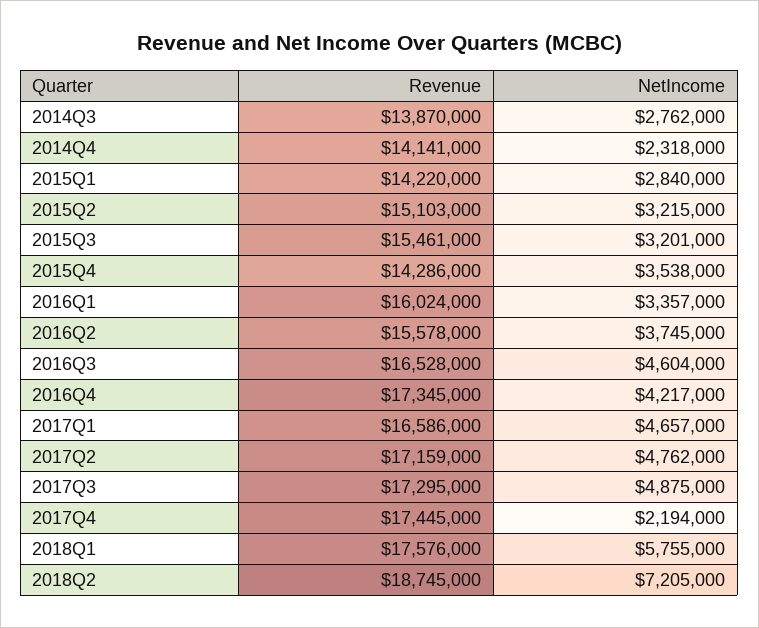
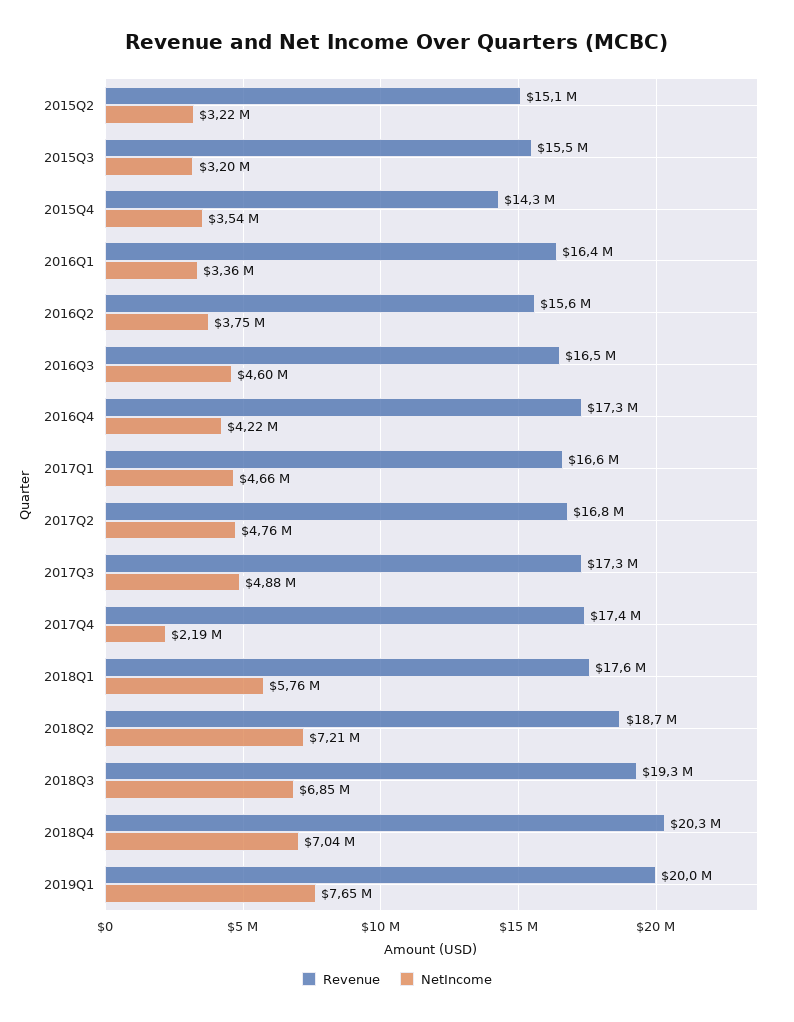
Revenue, 2014Q3: 13870000 -> none
NetIncome, 2014Q3: 2762000 -> none
Revenue, 2014Q4: 14141000 -> none
NetIncome, 2014Q4: 2318000 -> none
Revenue, 2015Q1: 14220000 -> none
NetIncome, 2015Q1: 2840000 -> none
Revenue, 2016Q1: 16024000 -> 16400000
Revenue, 2017Q2: 17159000 -> 16800000
Revenue, 2018Q3: none -> 19300000
NetIncome, 2018Q3: none -> 6850000
Revenue, 2018Q4: none -> 20300000
NetIncome, 2018Q4: none -> 7040000
Revenue, 2019Q1: none -> 20000000
NetIncome, 2019Q1: none -> 7650000

